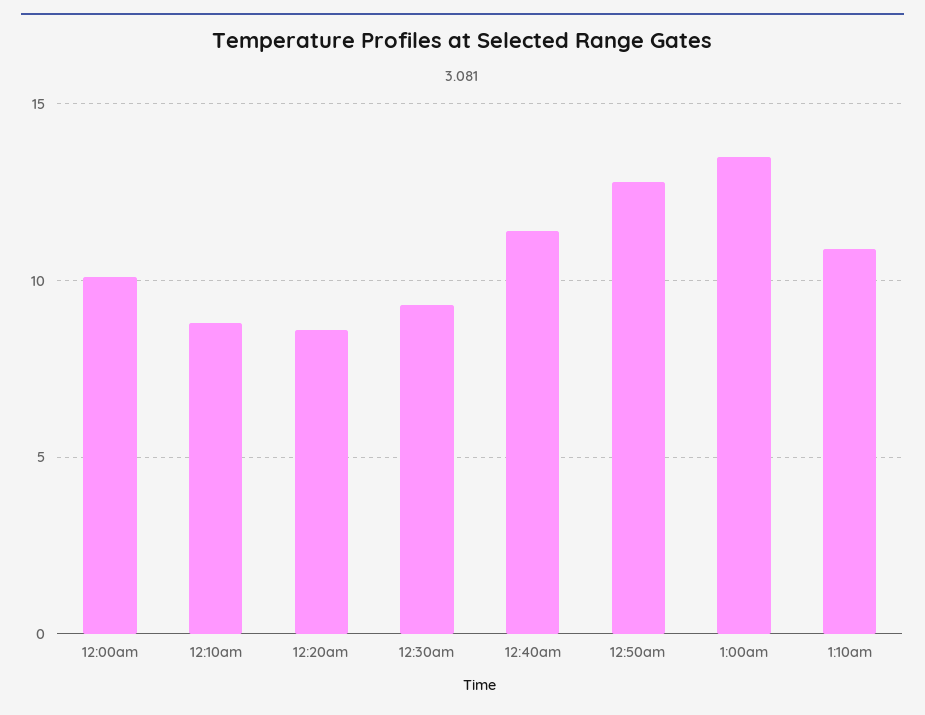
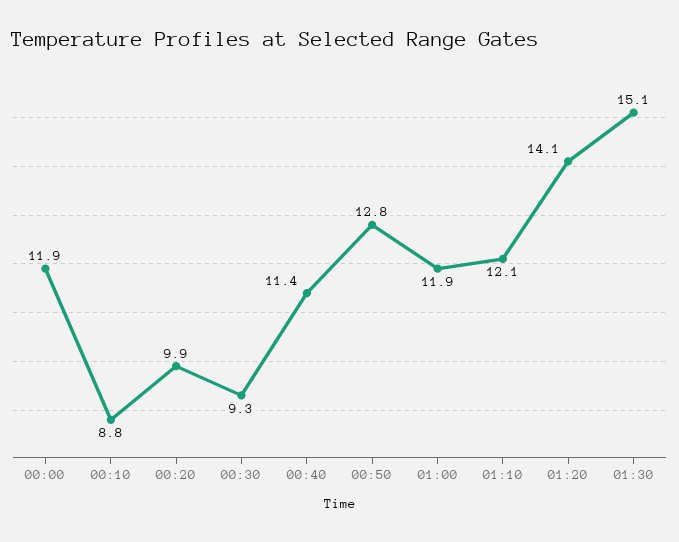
12:00am: 10 -> 11.9
12:20am: 8.5 -> 9.9
1:00am: 13.5 -> 11.9
1:10am: 11 -> 12.1
01:20: none -> 14.1
01:30: none -> 15.1

